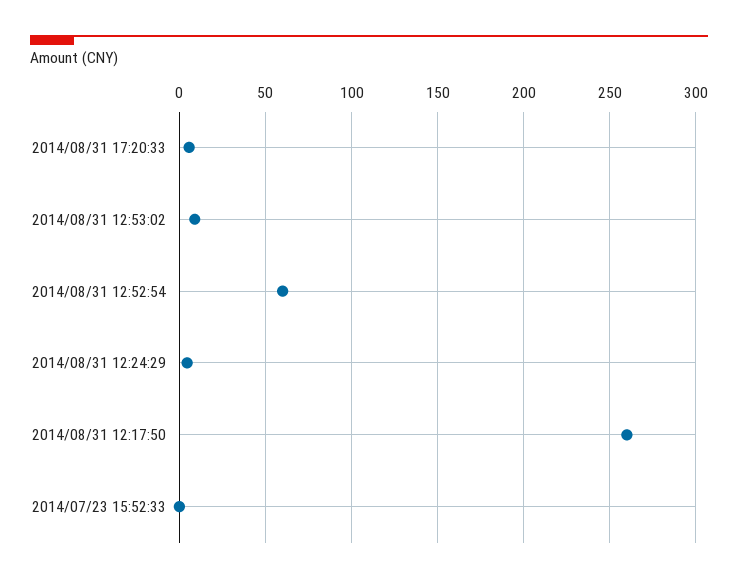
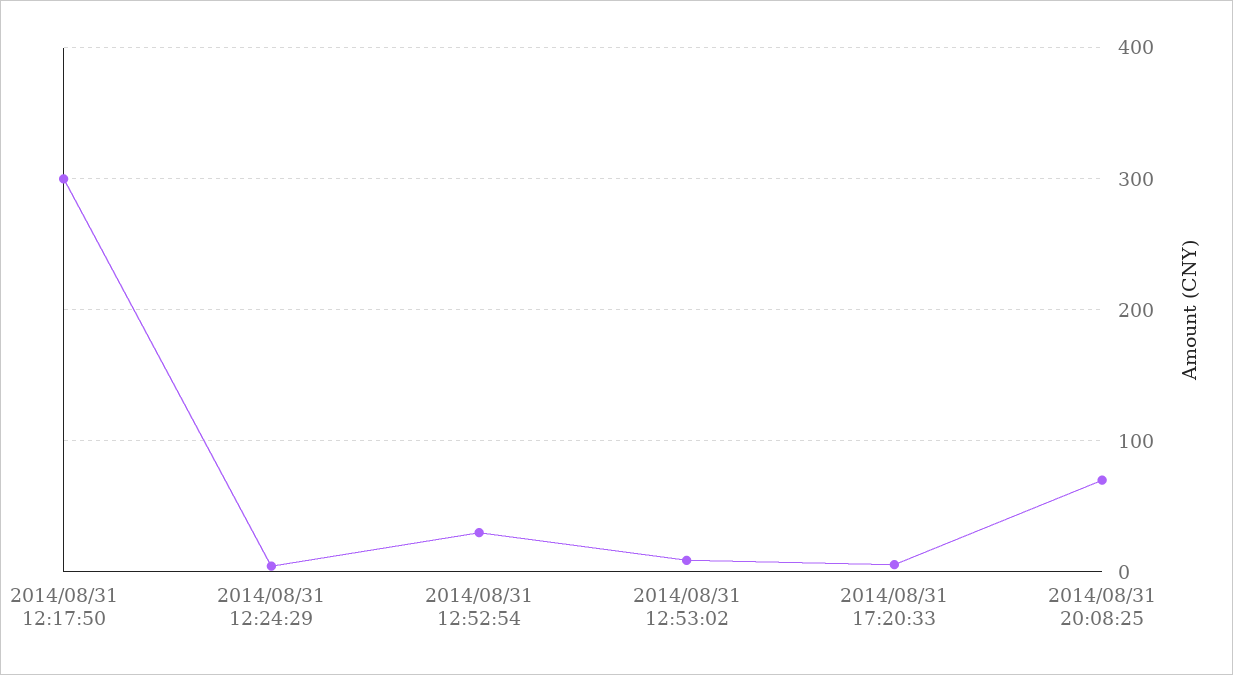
2014/08/31 12:52:54: 60 -> 30
2014/08/31 12:17:50: 260 -> 300
2014/07/23 15:52:33: 0 -> none
2014/08/31 20:08:25: none -> 70

